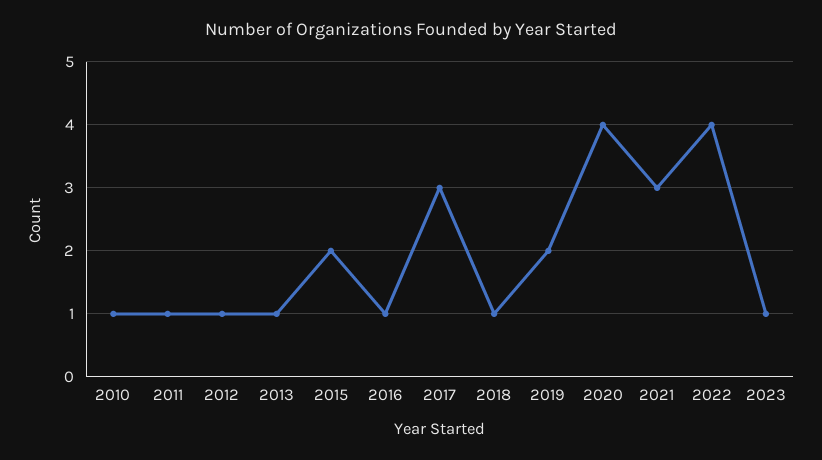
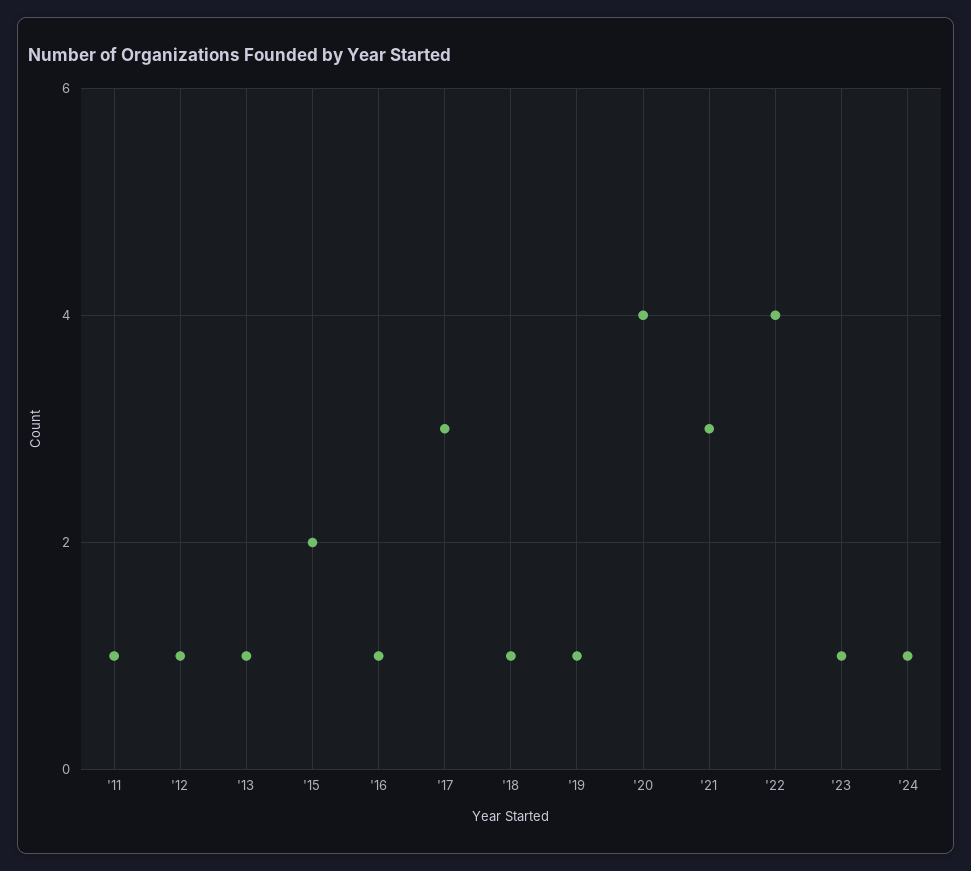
2010: 1 -> none
2019: 2 -> 1
'24: none -> 1

